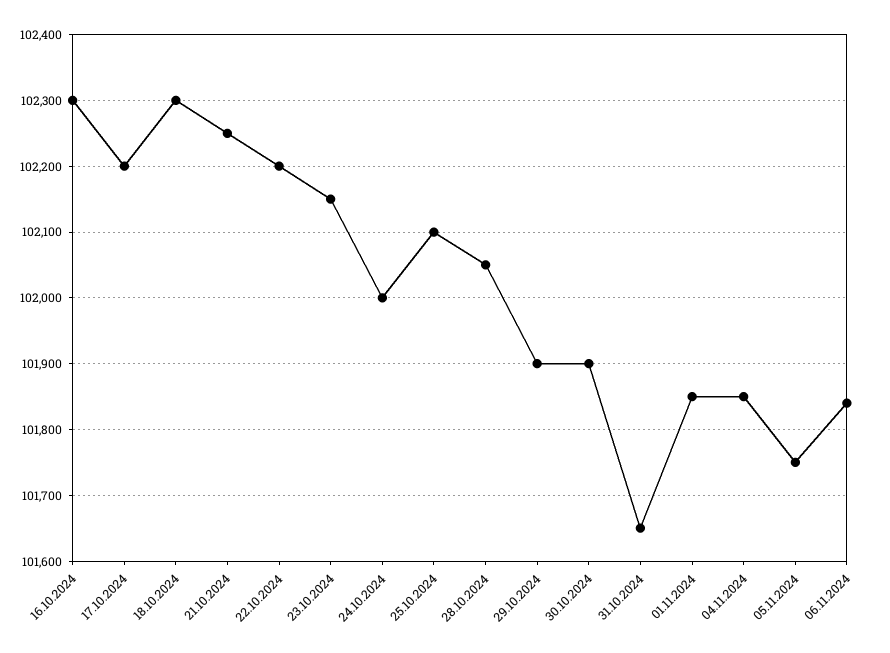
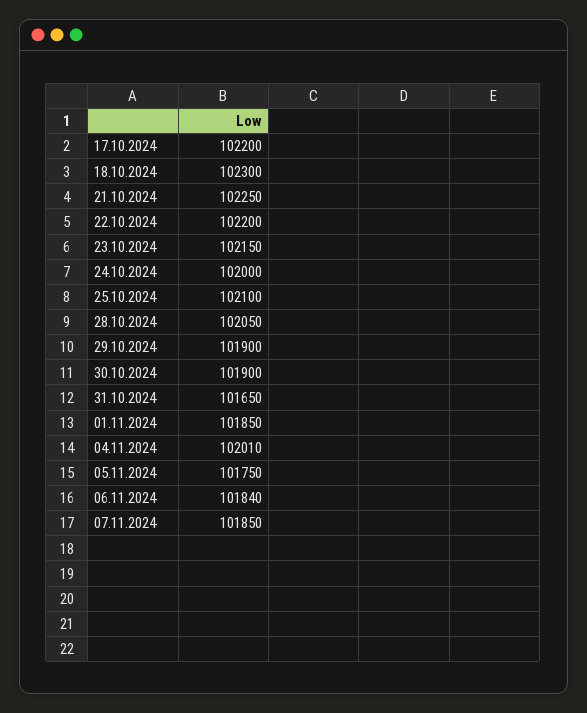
16.10.2024: 102300 -> none
04.11.2024: 101850 -> 102010
07.11.2024: none -> 101850

